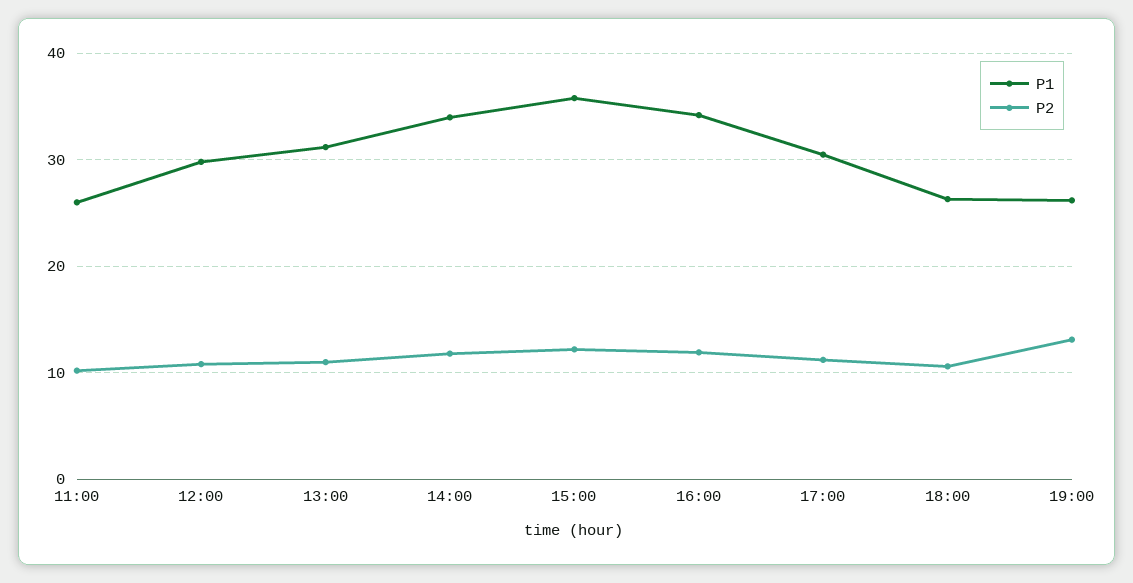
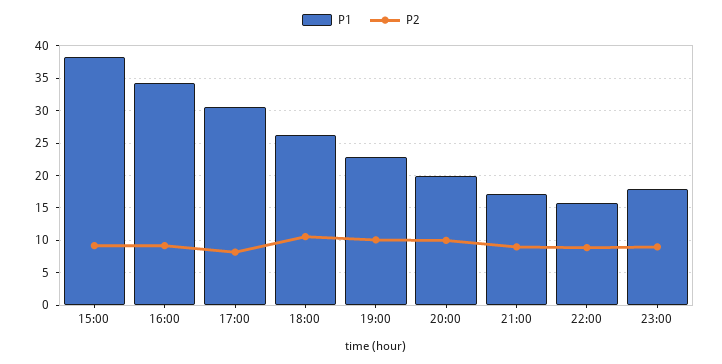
P1, 11:00: 26 -> none
P2, 11:00: 10 -> none
P1, 12:00: 30 -> none
P2, 12:00: 11 -> none
P1, 13:00: 31 -> none
P2, 13:00: 11 -> none
P1, 14:00: 34 -> none
P2, 14:00: 12 -> none
P1, 15:00: 36 -> 38
P2, 15:00: 12 -> 9
P2, 16:00: 12 -> 9
P2, 17:00: 11 -> 8
P1, 19:00: 26 -> 23
P2, 19:00: 13 -> 10
P1, 20:00: none -> 20
P2, 20:00: none -> 10
P1, 21:00: none -> 17
P2, 21:00: none -> 9
P1, 22:00: none -> 16
P2, 22:00: none -> 9
P1, 23:00: none -> 18
P2, 23:00: none -> 9

